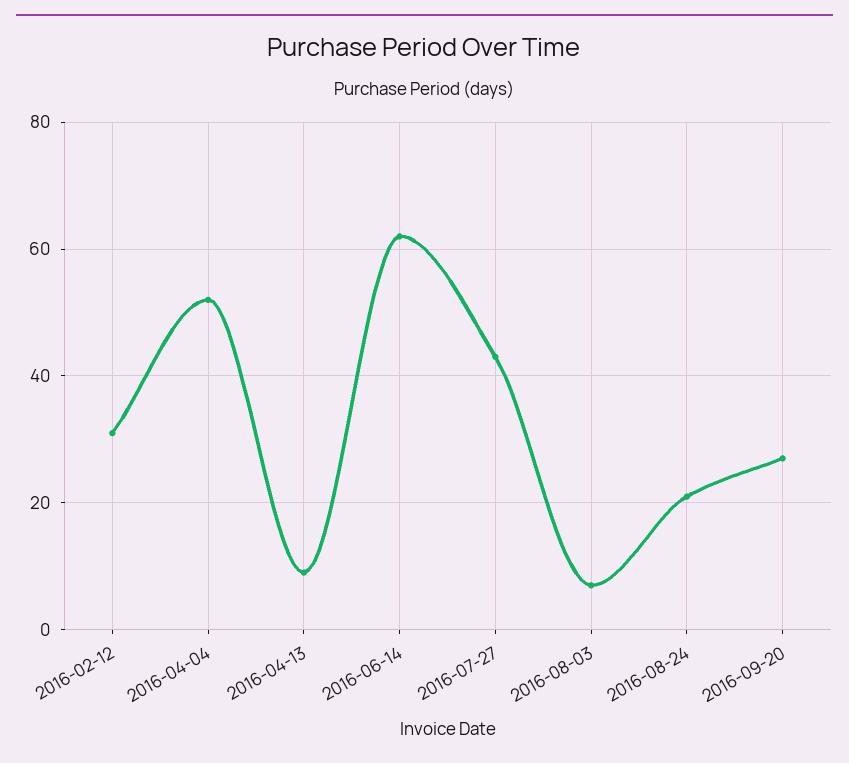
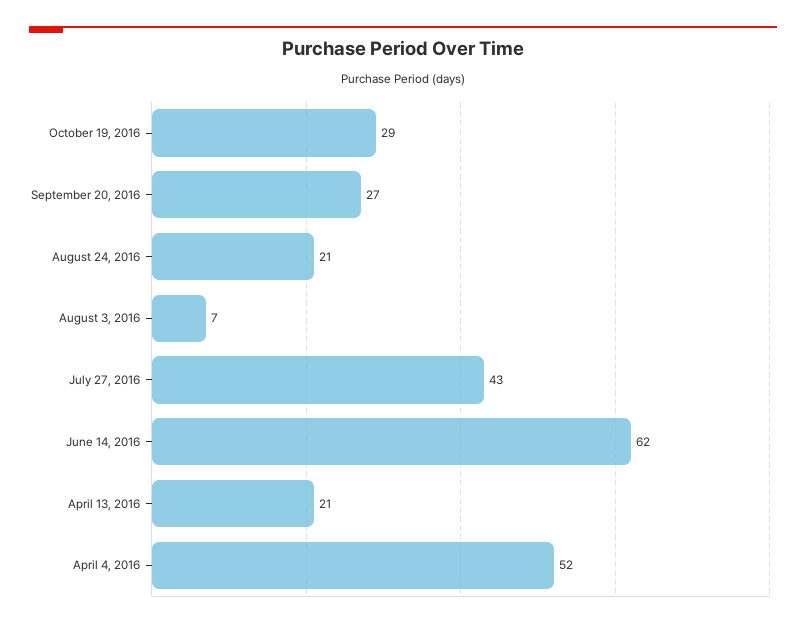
2016-02-12: 30 -> none
2016-04-13: 10 -> 21
October 19, 2016: none -> 29

